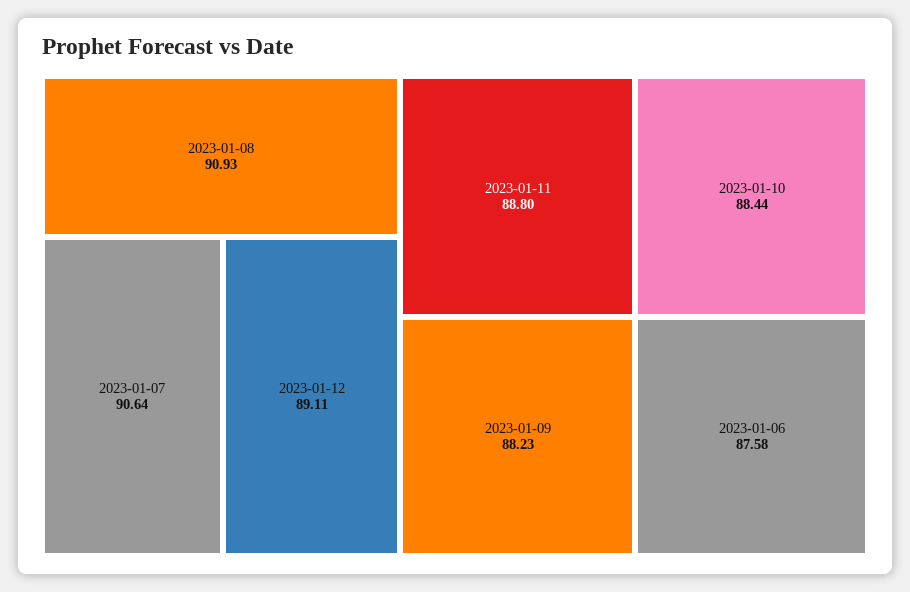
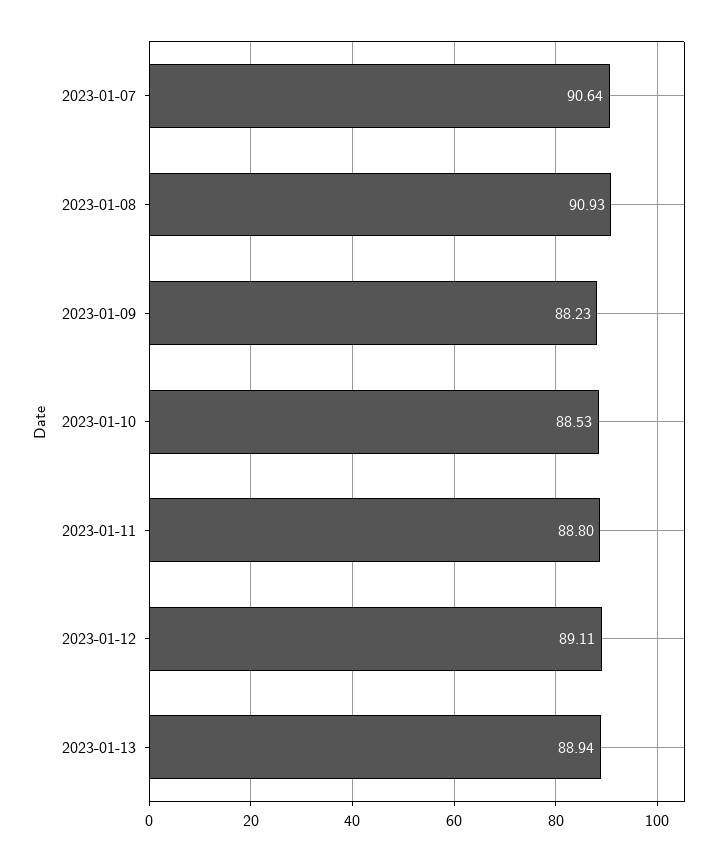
2023-01-10: 88.44 -> 88.53
2023-01-06: 87.58 -> none
2023-01-13: none -> 88.94

